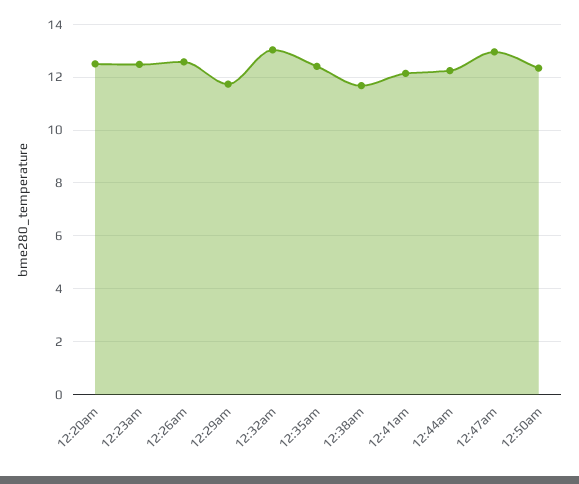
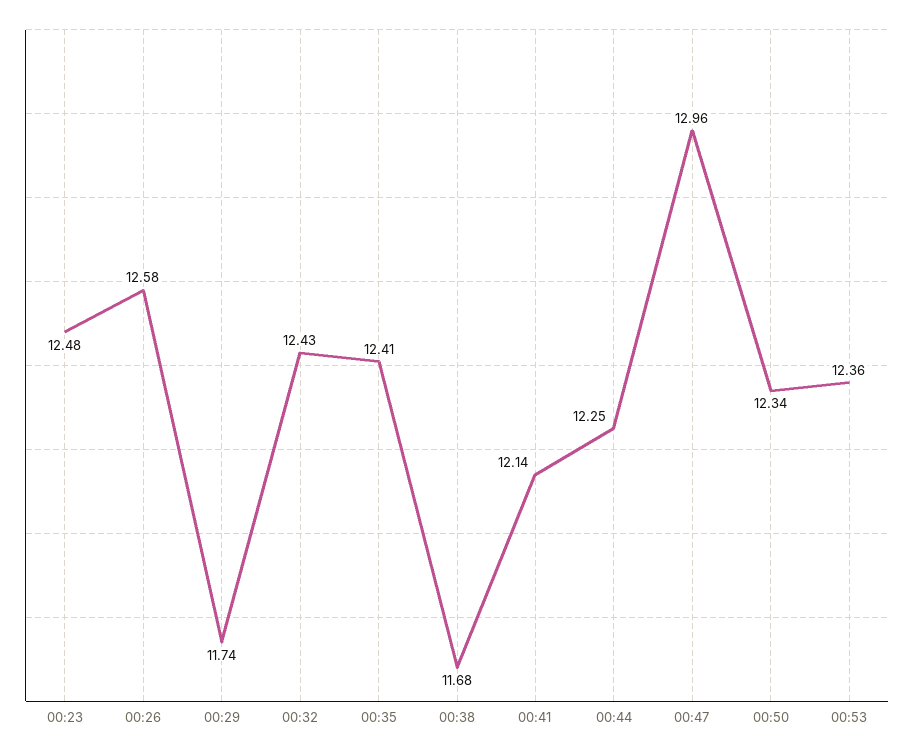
12:20am: 12.5 -> none
12:32am: 13 -> 12.43
00:53: none -> 12.36

